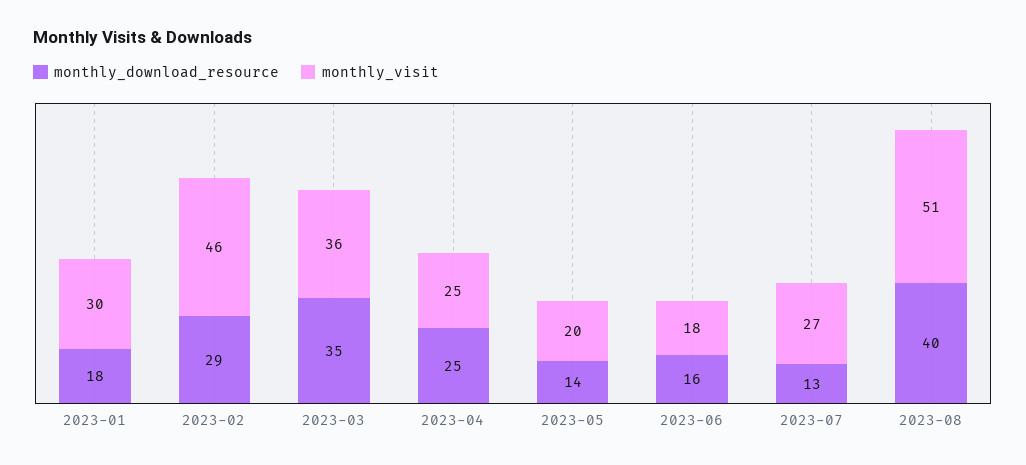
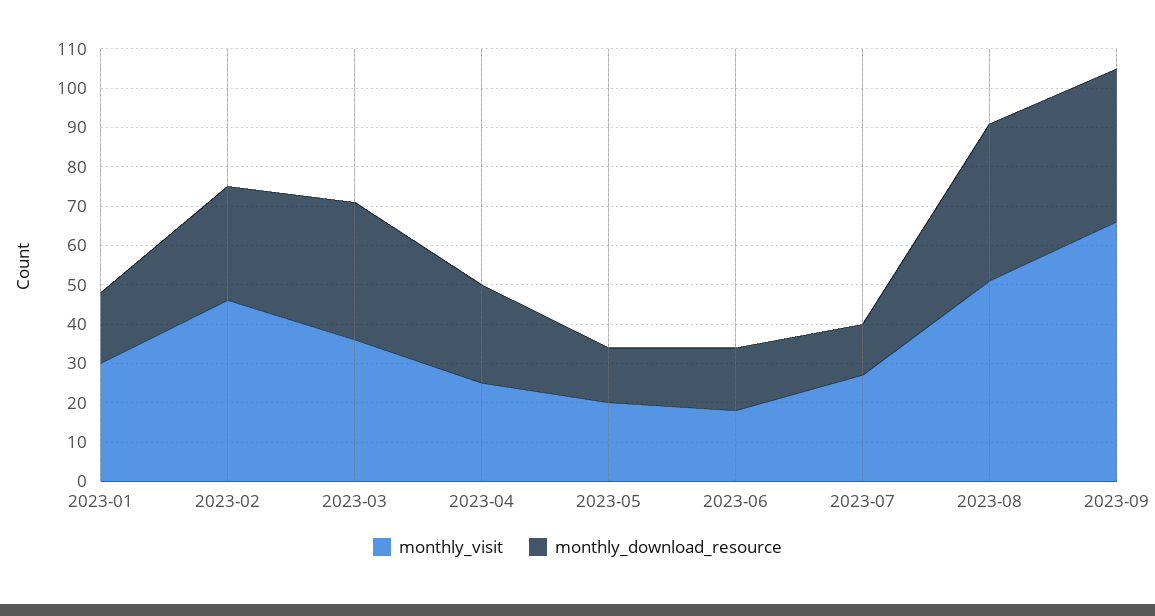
monthly_visit, 2023-09: none -> 65
monthly_download_resource, 2023-09: none -> 40

